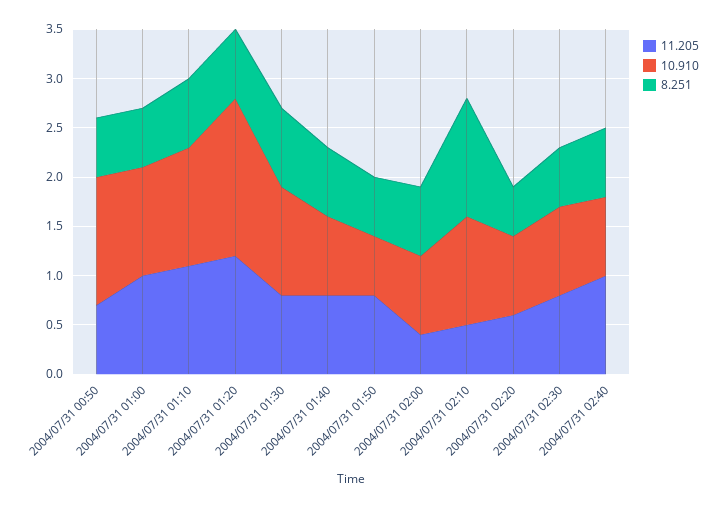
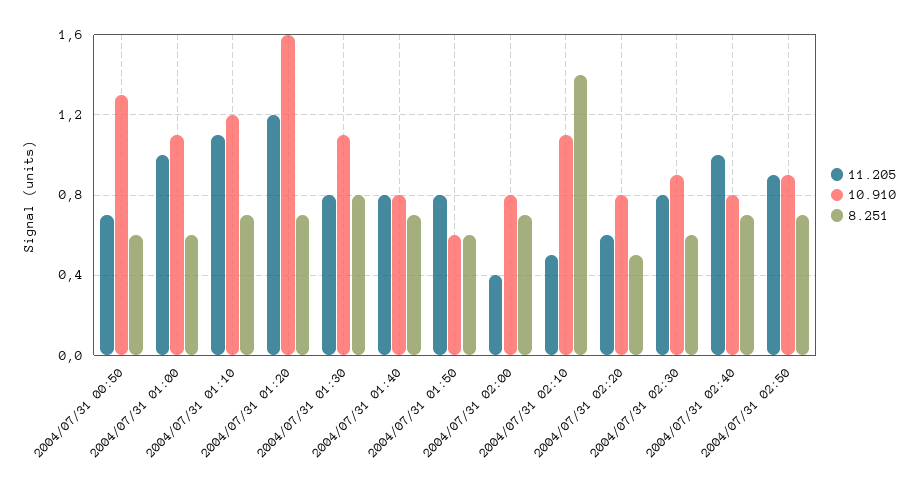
8.251, 2004/07/31 02:10: 1.2 -> 1.4
11.205, 2004/07/31 02:50: none -> 0.9
10.910, 2004/07/31 02:50: none -> 0.9
8.251, 2004/07/31 02:50: none -> 0.7

